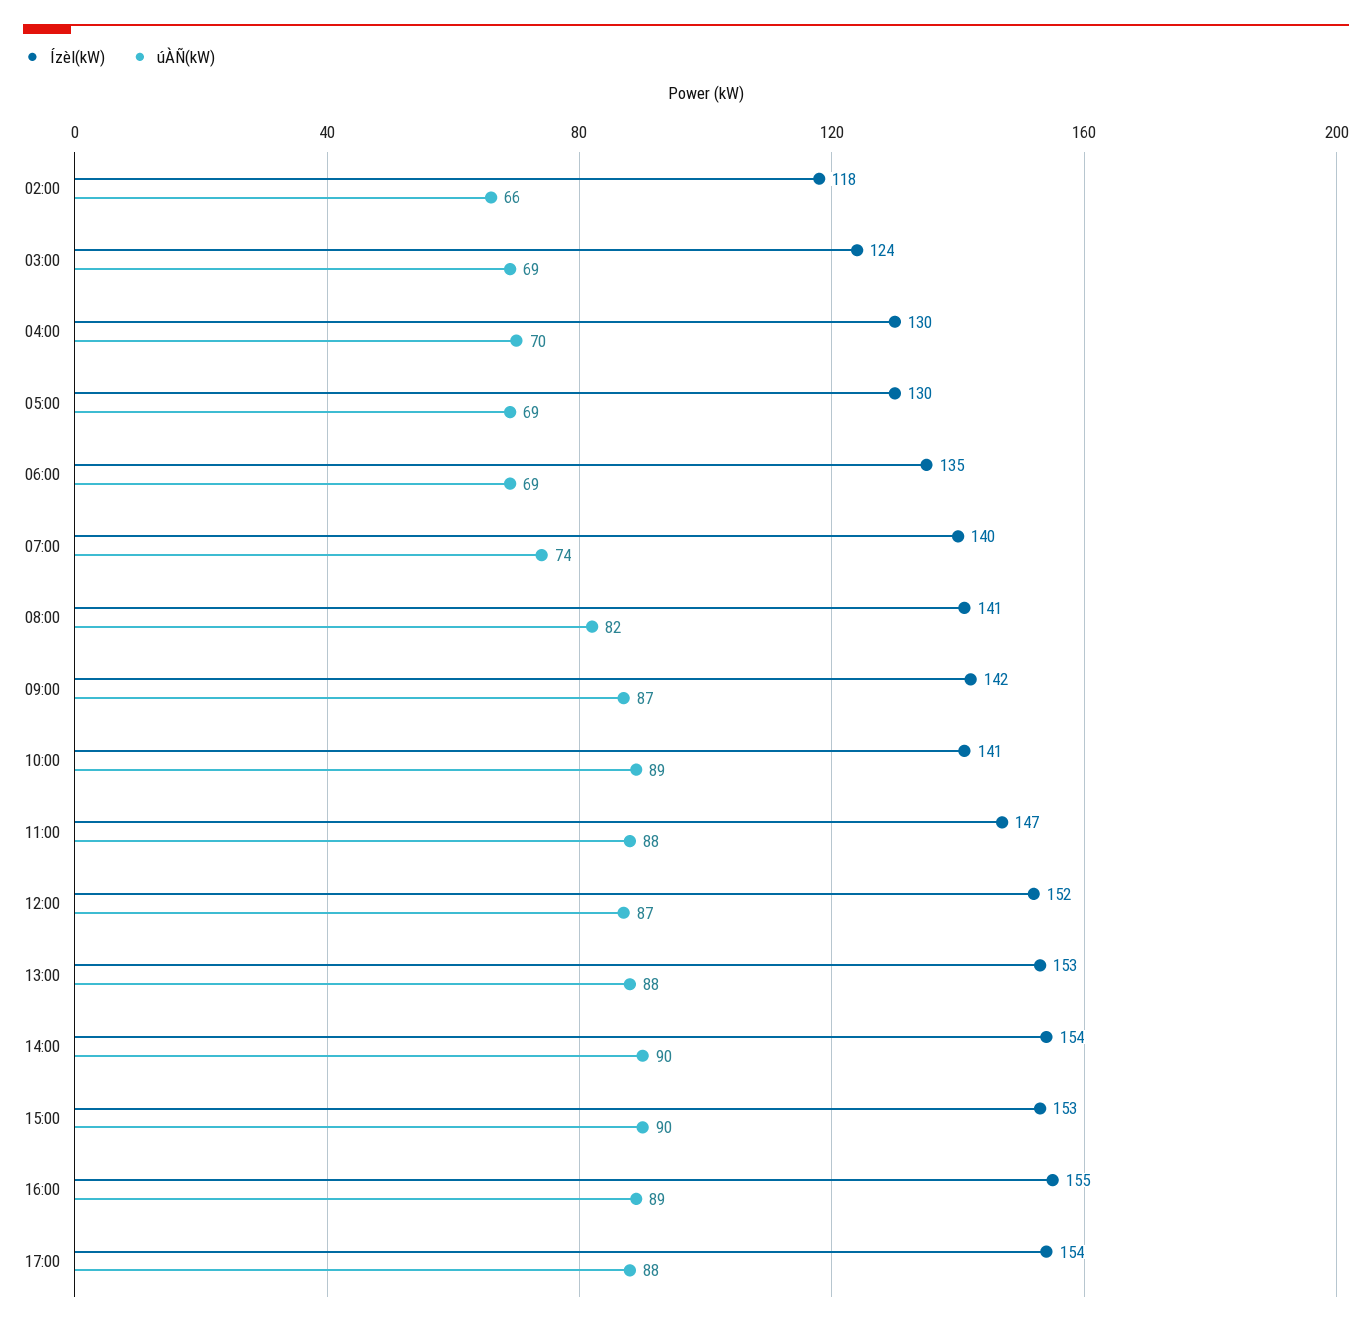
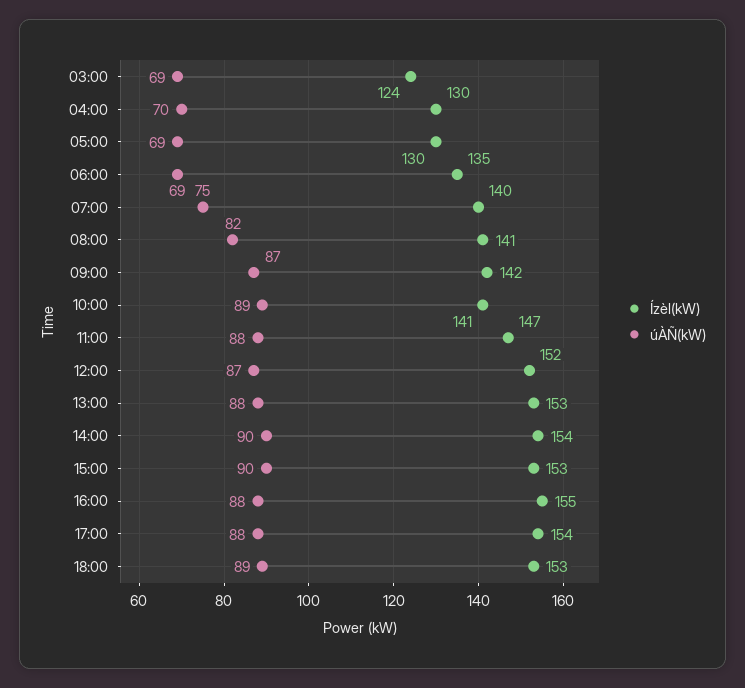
Ízèl(kW), 02:00: 118 -> none
úÀÑ(kW), 02:00: 66 -> none
úÀÑ(kW), 07:00: 74 -> 75
úÀÑ(kW), 16:00: 89 -> 88
Ízèl(kW), 18:00: none -> 153
úÀÑ(kW), 18:00: none -> 89

